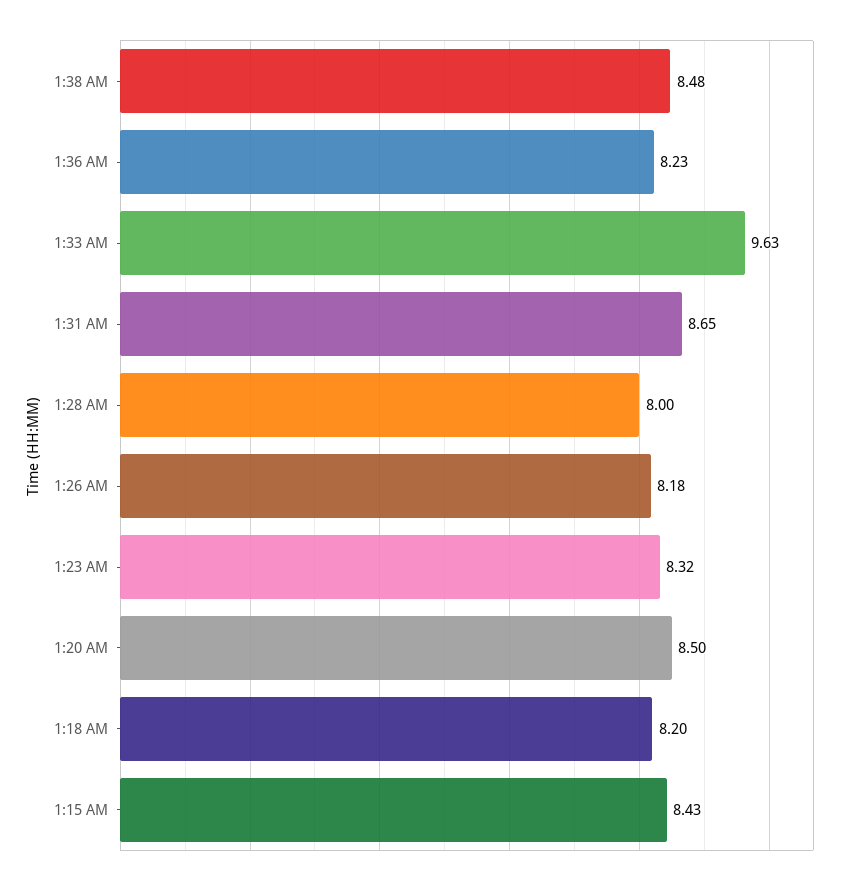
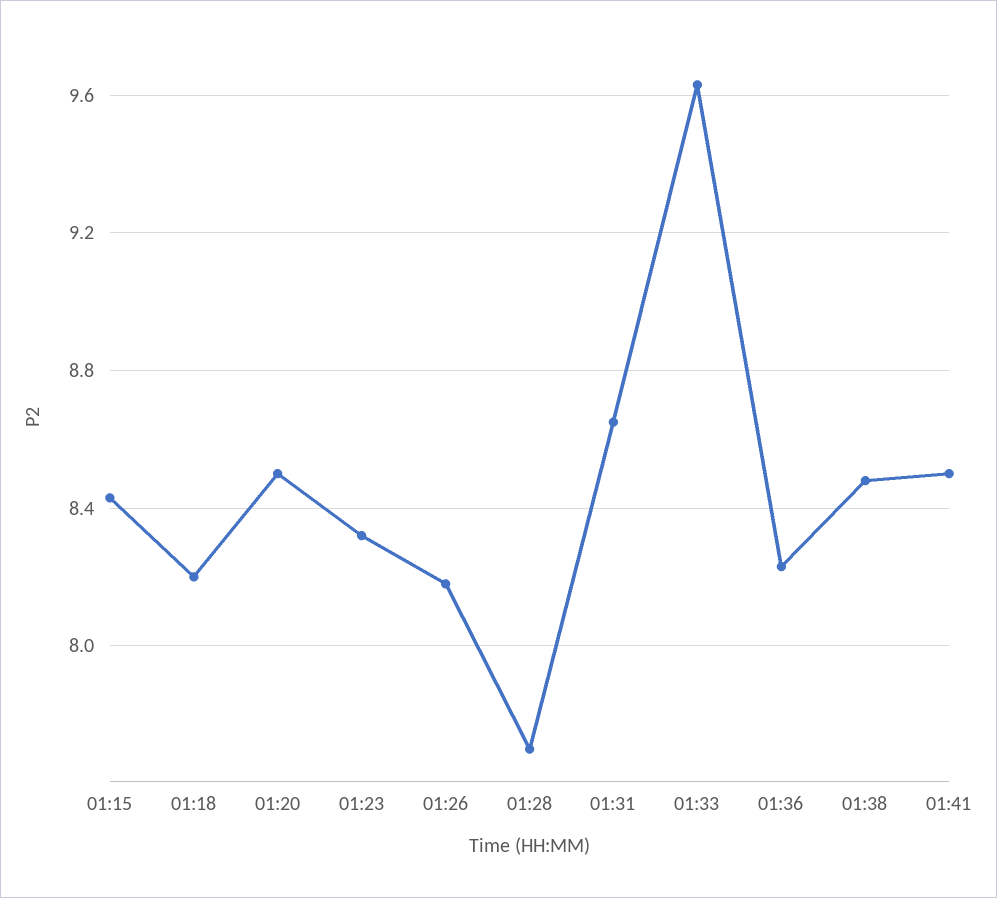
1:28 AM: 8 -> 7.7
01:41: none -> 8.5

